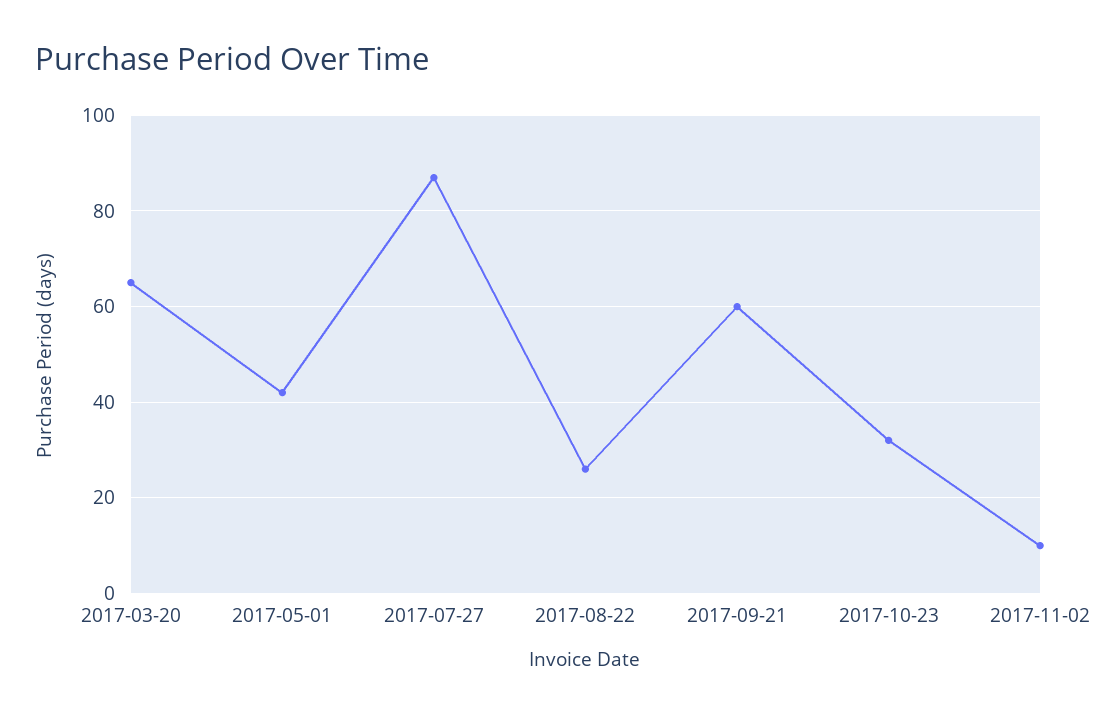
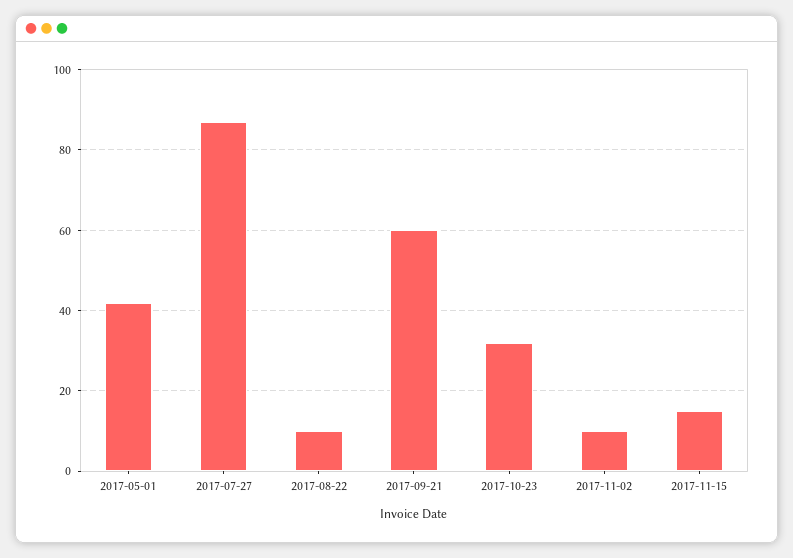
2017-03-20: 65 -> none
2017-08-22: 25 -> 10
2017-11-15: none -> 15

